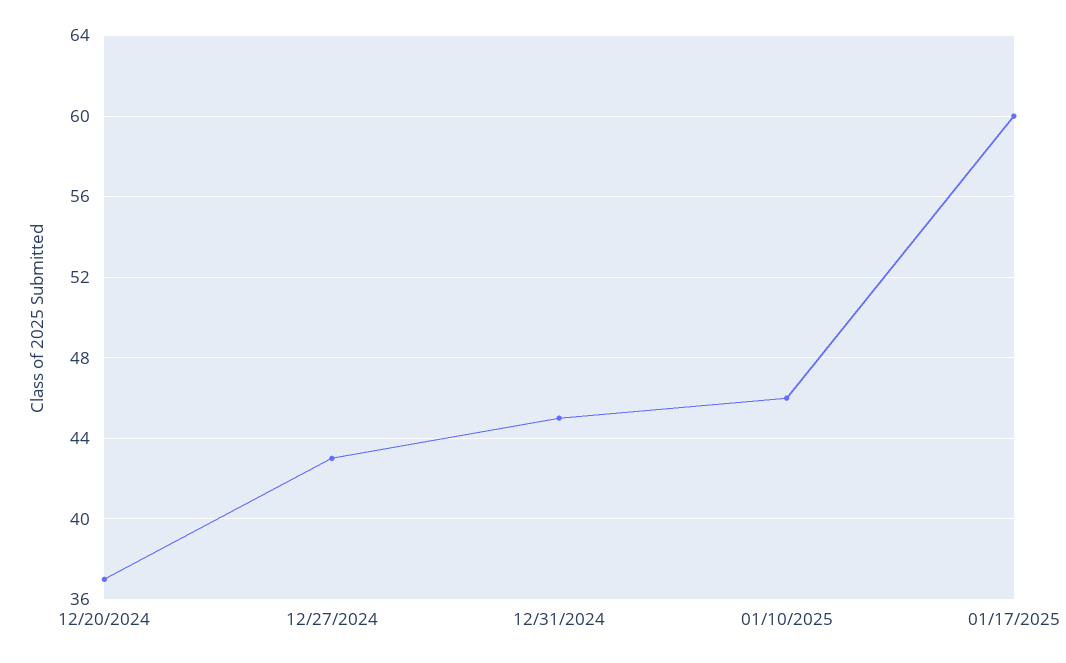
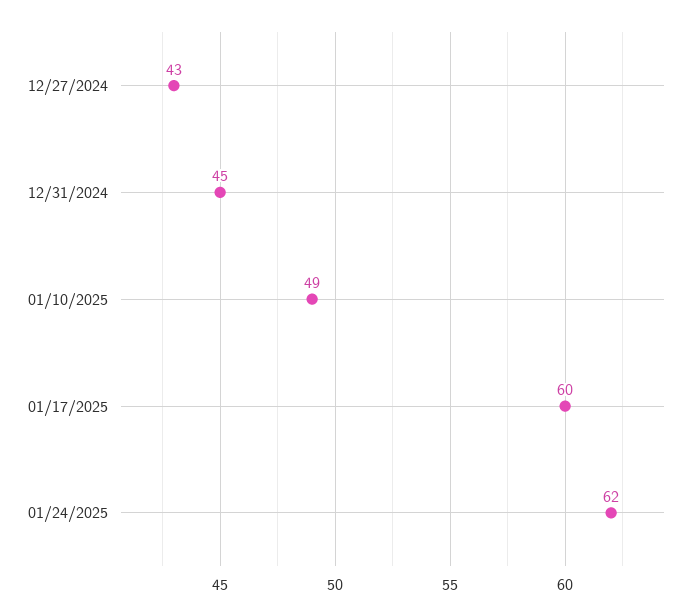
12/20/2024: 37 -> none
01/10/2025: 46 -> 49
01/24/2025: none -> 62

